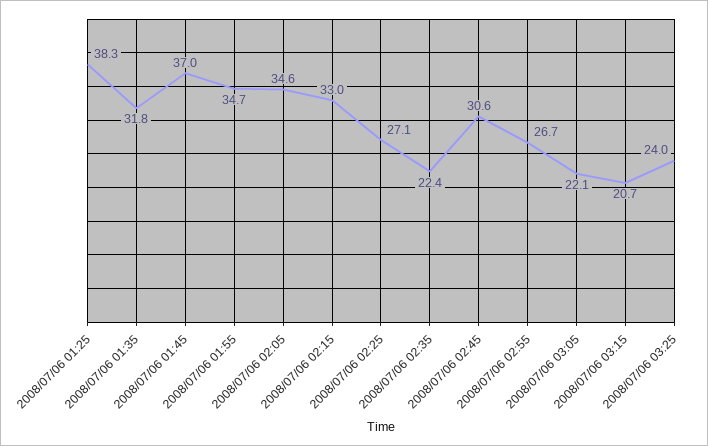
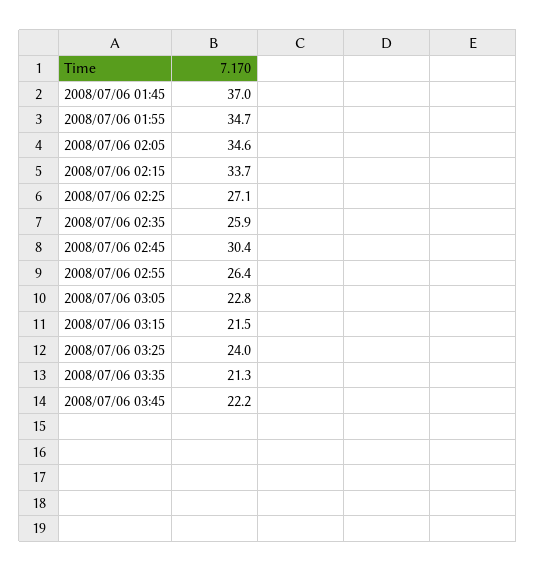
2008/07/06 01:25: 38.3 -> none
2008/07/06 01:35: 31.8 -> none
2008/07/06 02:15: 33 -> 33.7
2008/07/06 02:35: 22.4 -> 25.9
2008/07/06 02:45: 30.6 -> 30.4
2008/07/06 02:55: 26.7 -> 26.4
2008/07/06 03:05: 22.1 -> 22.8
2008/07/06 03:15: 20.7 -> 21.5
2008/07/06 03:35: none -> 21.3
2008/07/06 03:45: none -> 22.2

